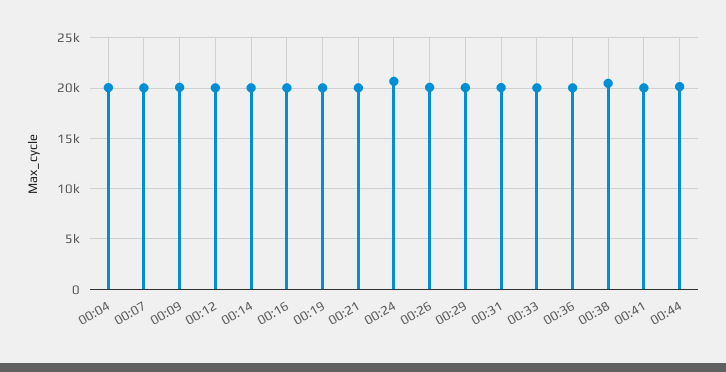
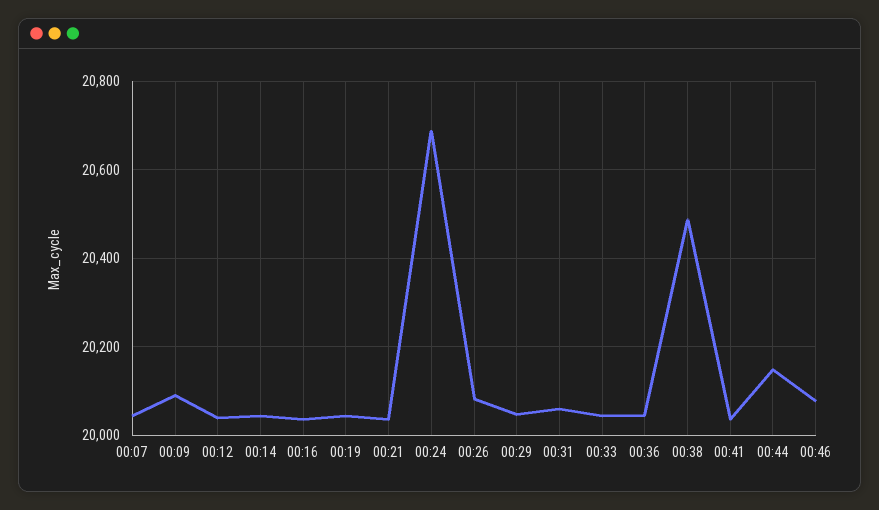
00:04: 20000 -> none
00:46: none -> 20080

